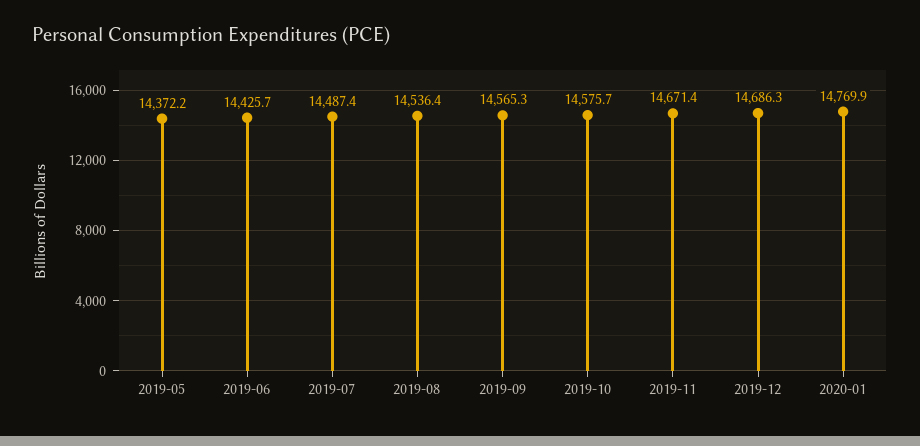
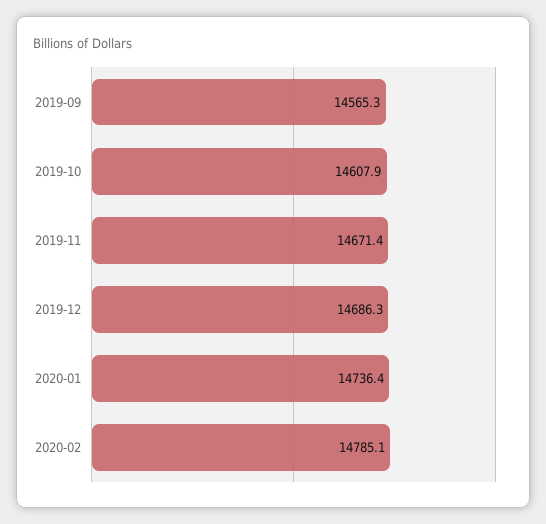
2019-05: 14372.2 -> none
2019-06: 14425.7 -> none
2019-07: 14487.4 -> none
2019-08: 14536.4 -> none
2019-10: 14575.7 -> 14607.9
2020-01: 14769.9 -> 14736.4
2020-02: none -> 14785.1

